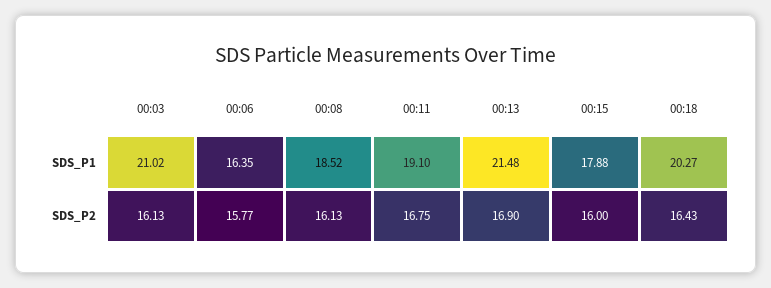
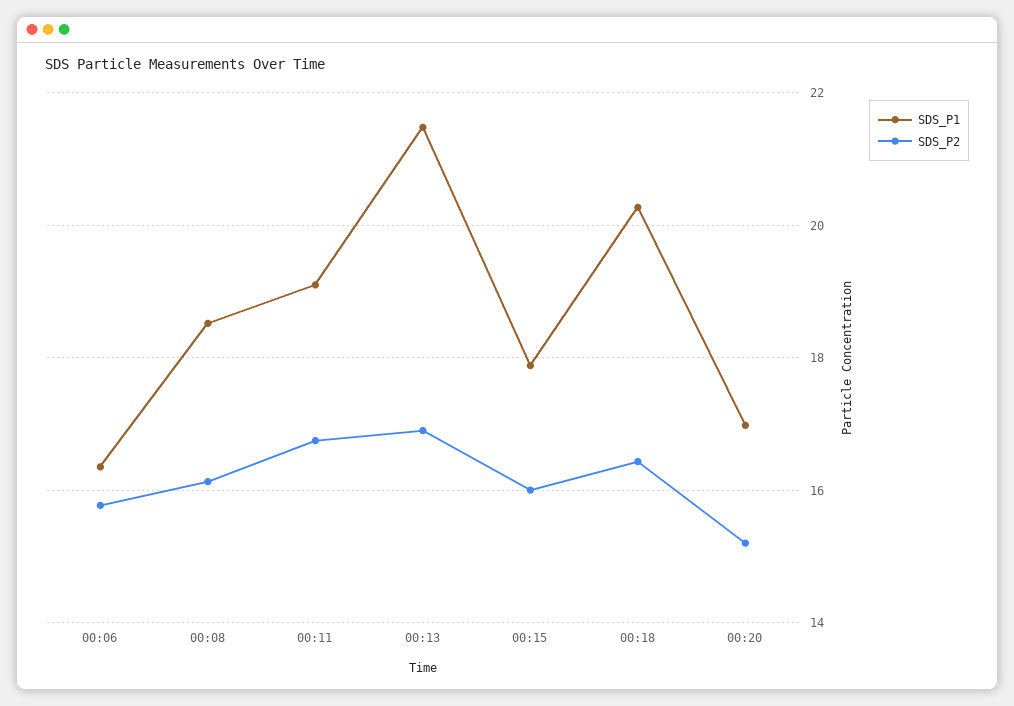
SDS_P1, 00:03: 21.02 -> none
SDS_P2, 00:03: 16.13 -> none
SDS_P1, 00:20: none -> 17
SDS_P2, 00:20: none -> 15.2

